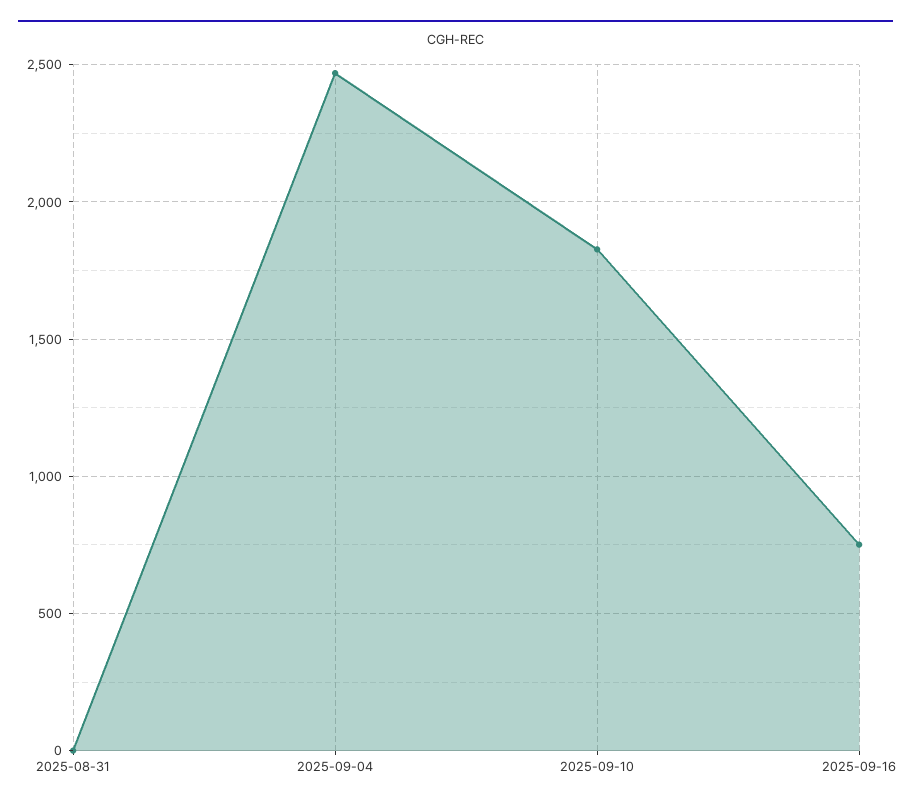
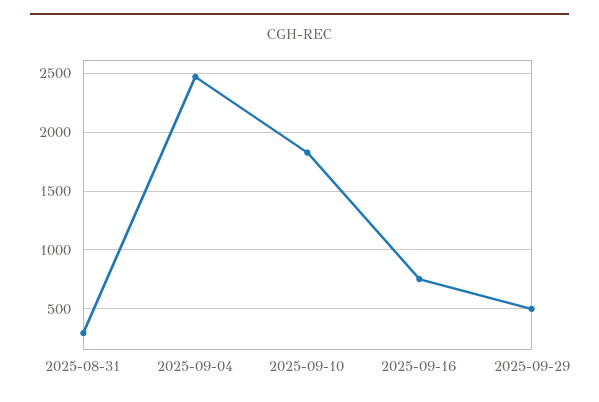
2025-08-31: 0 -> 300
2025-09-29: none -> 500

